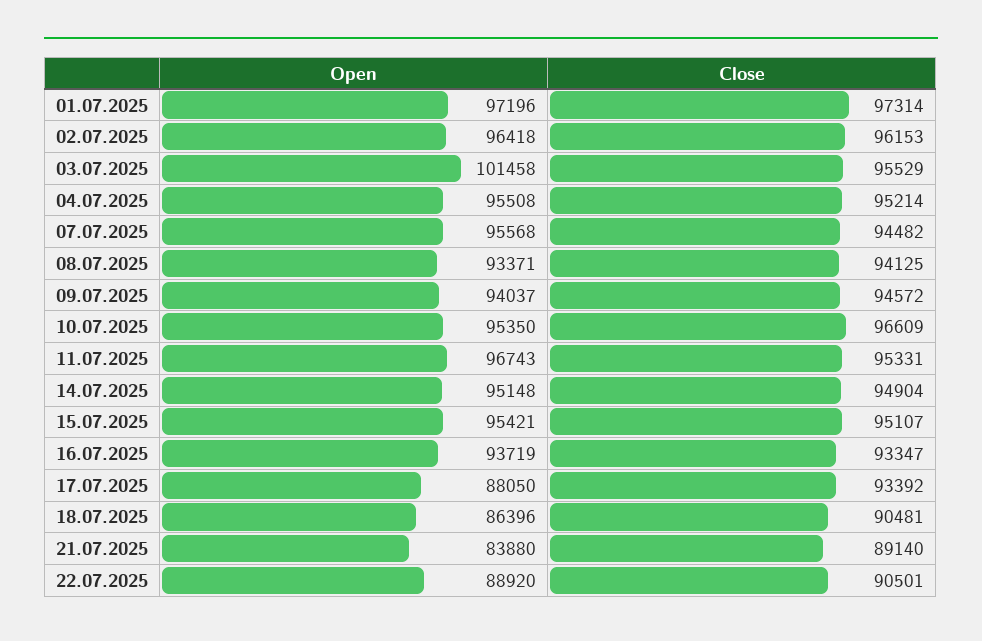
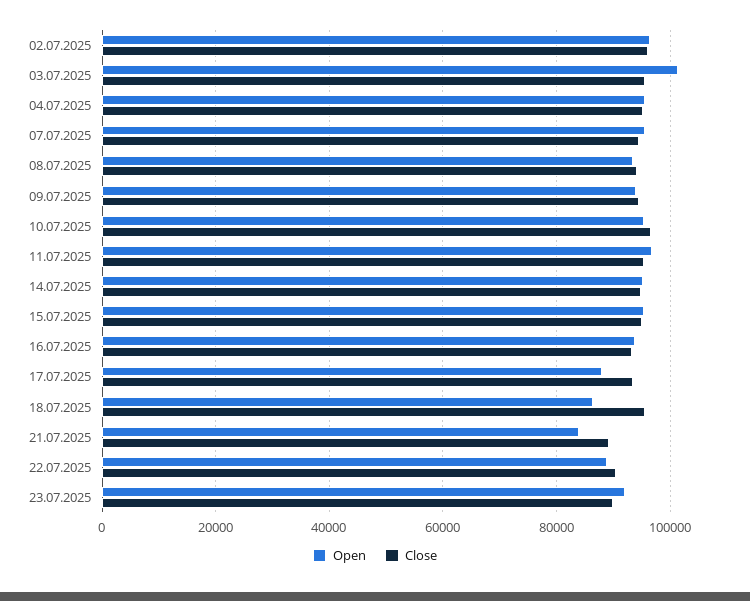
Open, 01.07.2025: 97196 -> none
Close, 01.07.2025: 97314 -> none
Close, 18.07.2025: 90481 -> 96000
Open, 23.07.2025: none -> 92000
Close, 23.07.2025: none -> 90000

